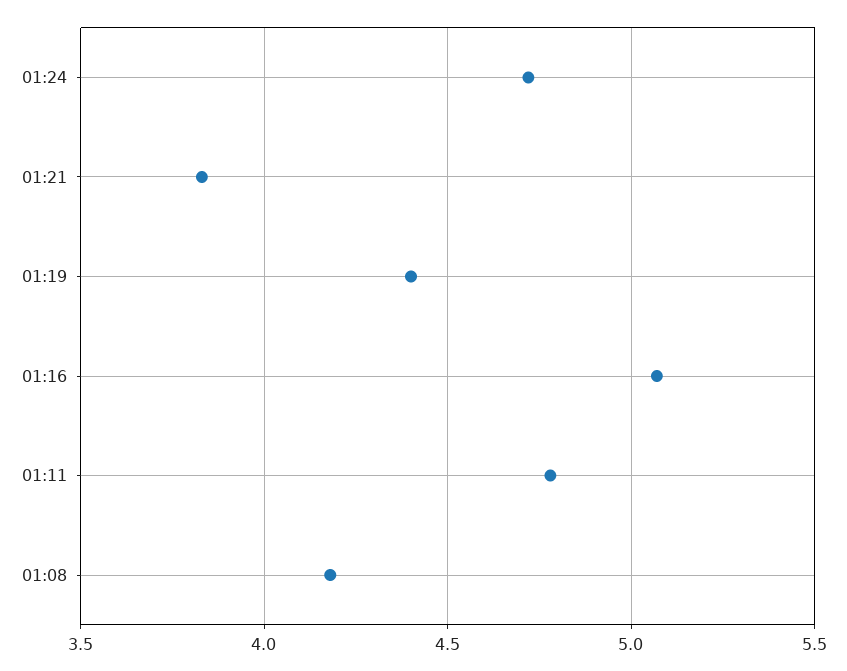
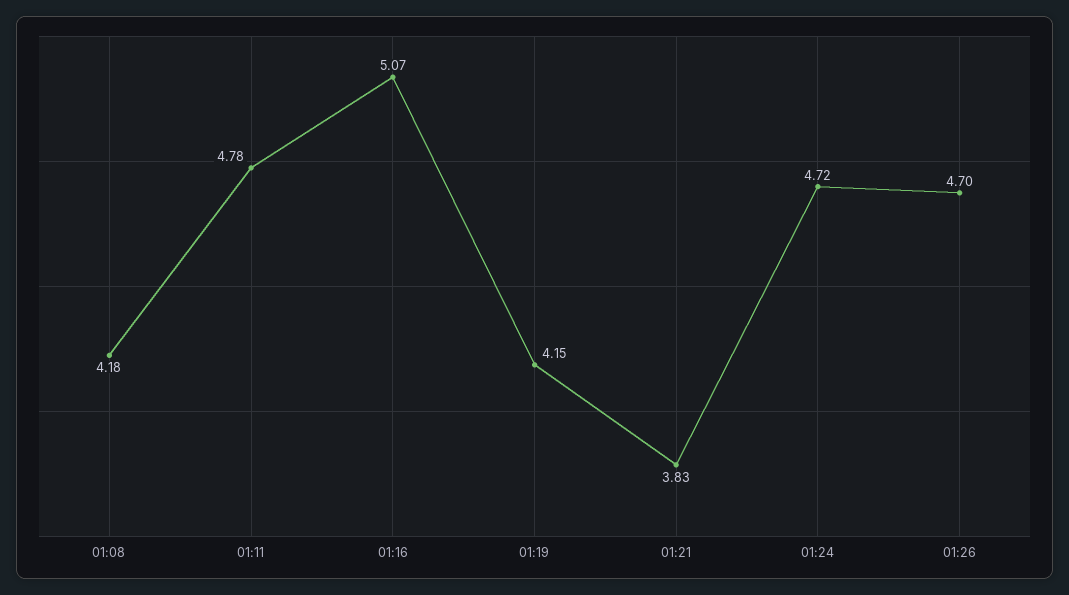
01:19: 4.4 -> 4.15
01:26: none -> 4.7

